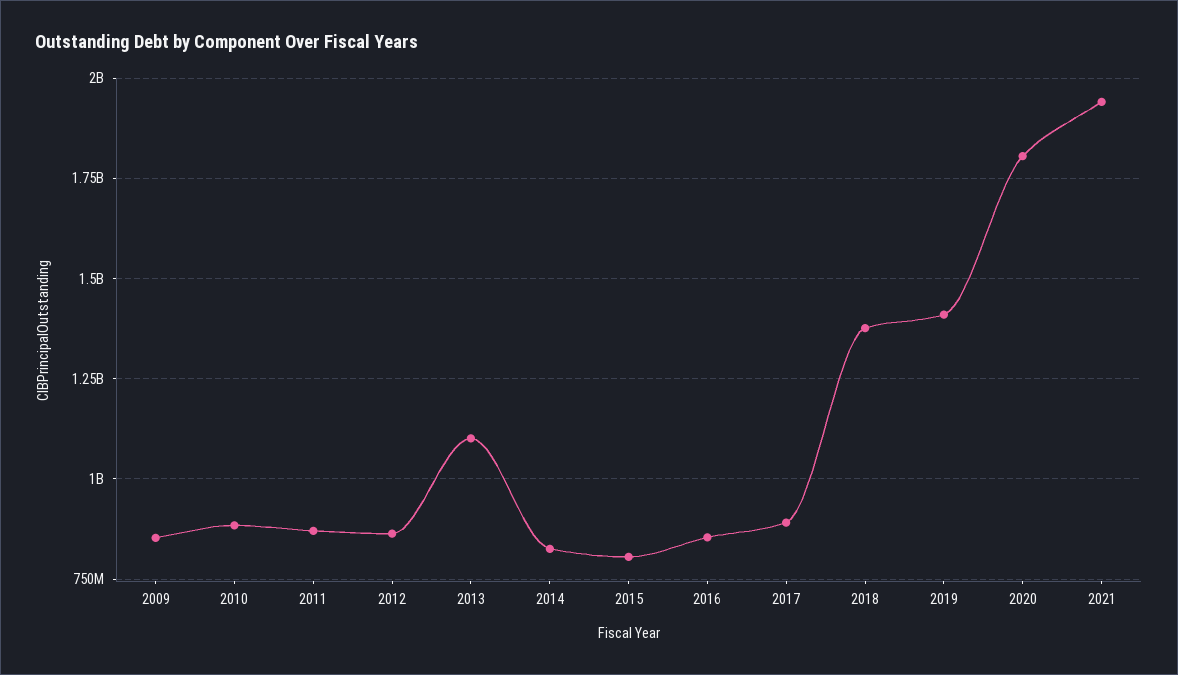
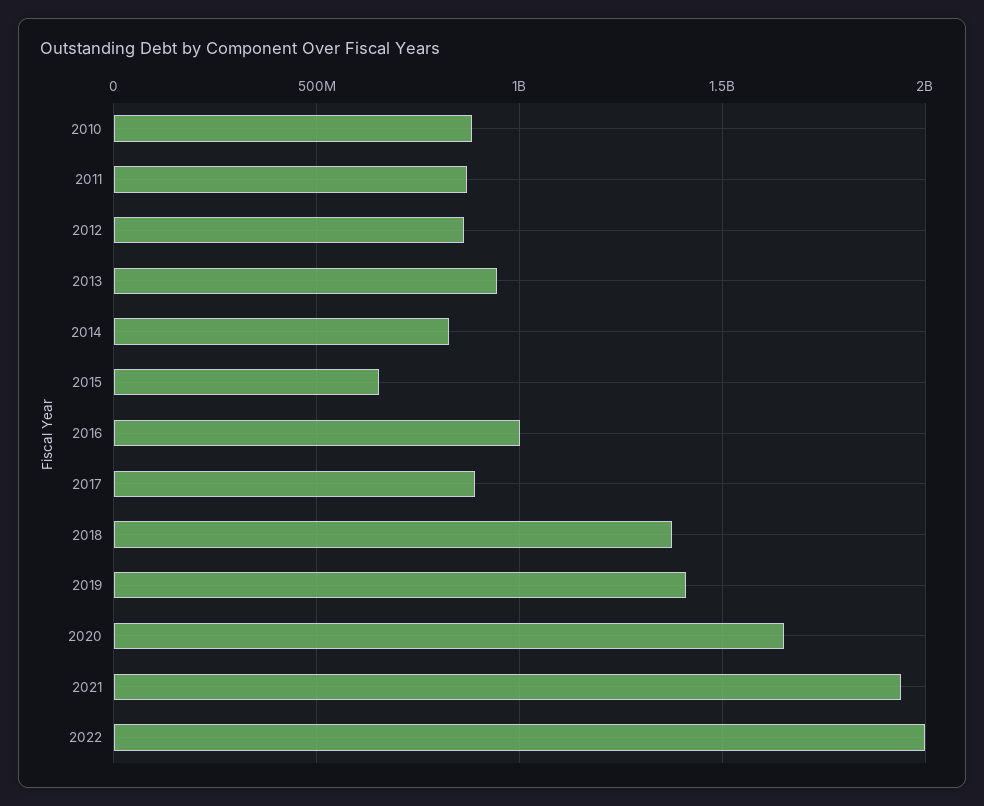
2009: 850000000 -> none
2013: 1100000000 -> 950000000
2015: 800000000 -> 650000000
2016: 850000000 -> 1000000000
2020: 1800000000 -> 1650000000
2022: none -> 2000000000

